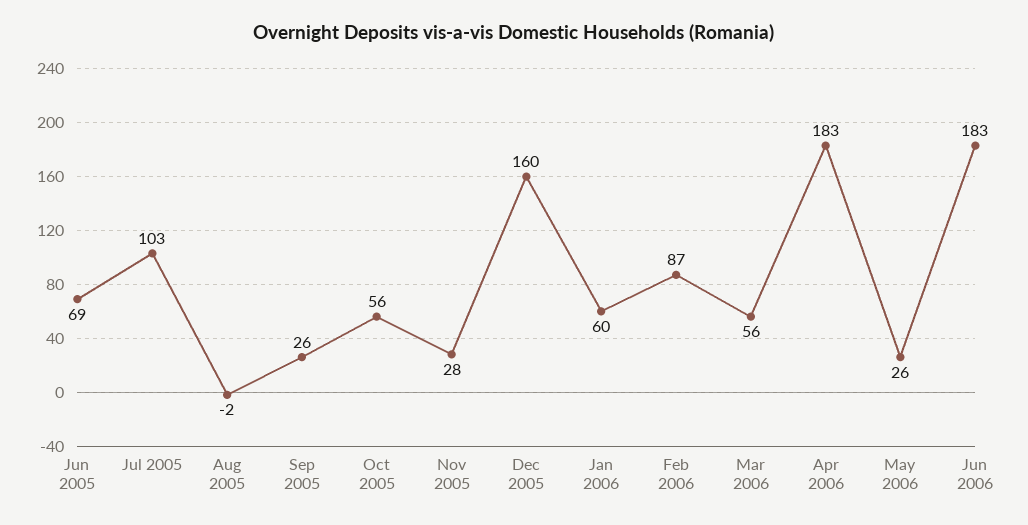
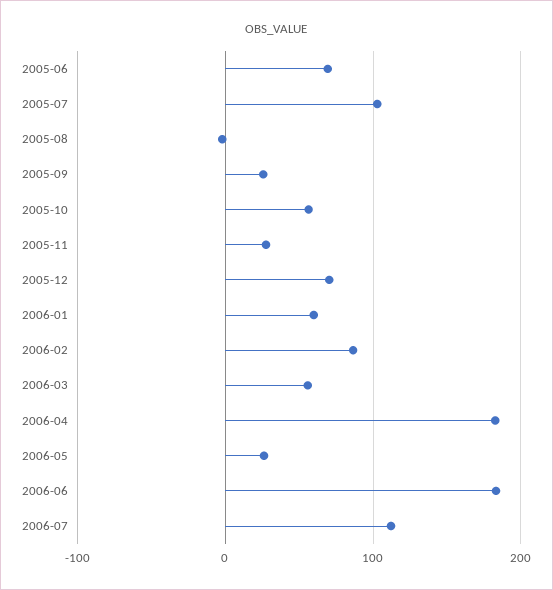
Dec 2005: 160 -> 70
2006-07: none -> 110

